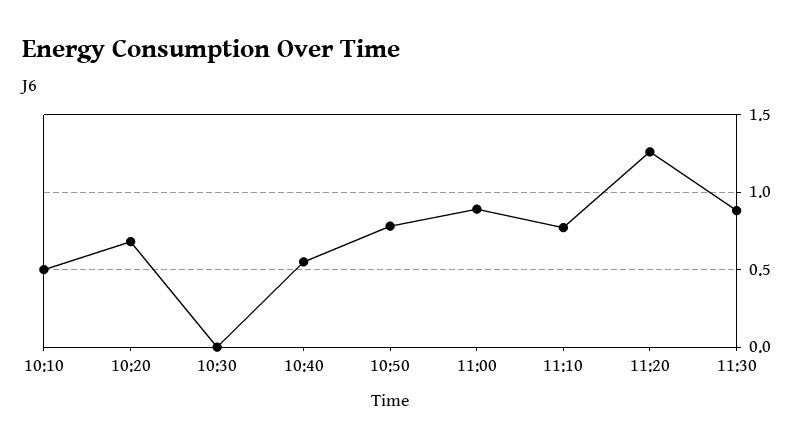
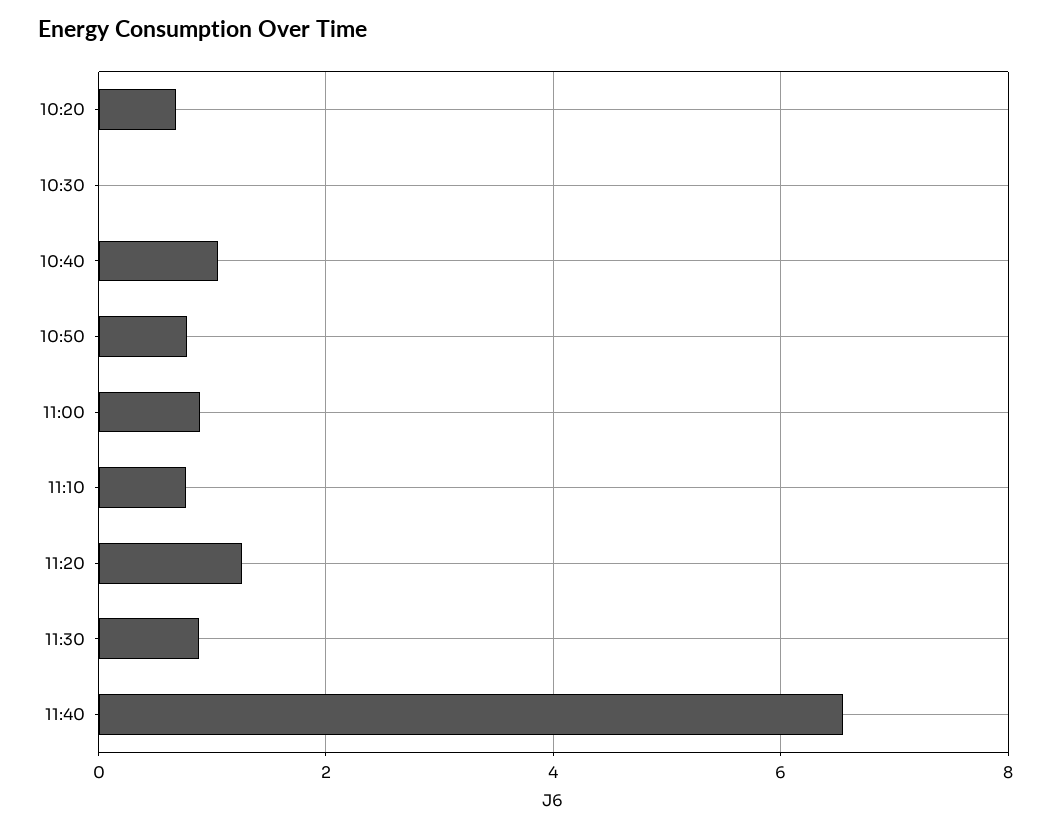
10:10: 0.5 -> none
10:40: 0.55 -> 1
11:40: none -> 6.6

